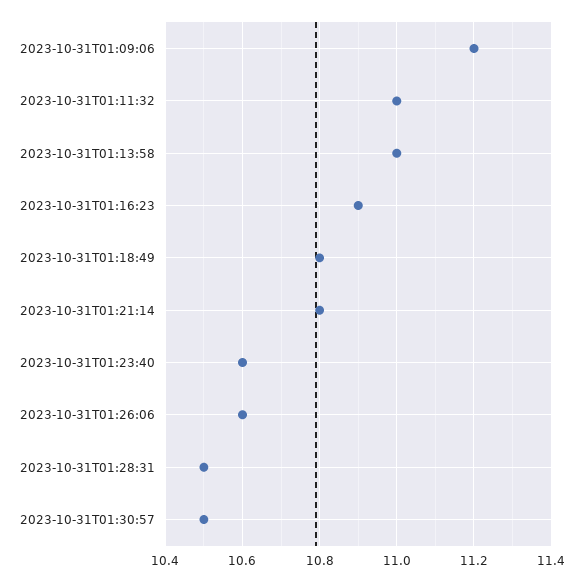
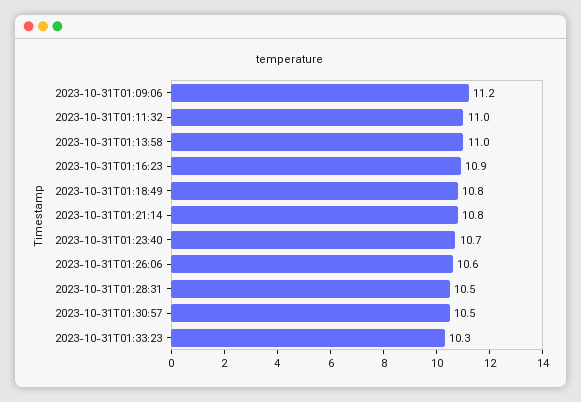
2023-10-31T01:23:40: 10.6 -> 10.7
2023-10-31T01:33:23: none -> 10.3

